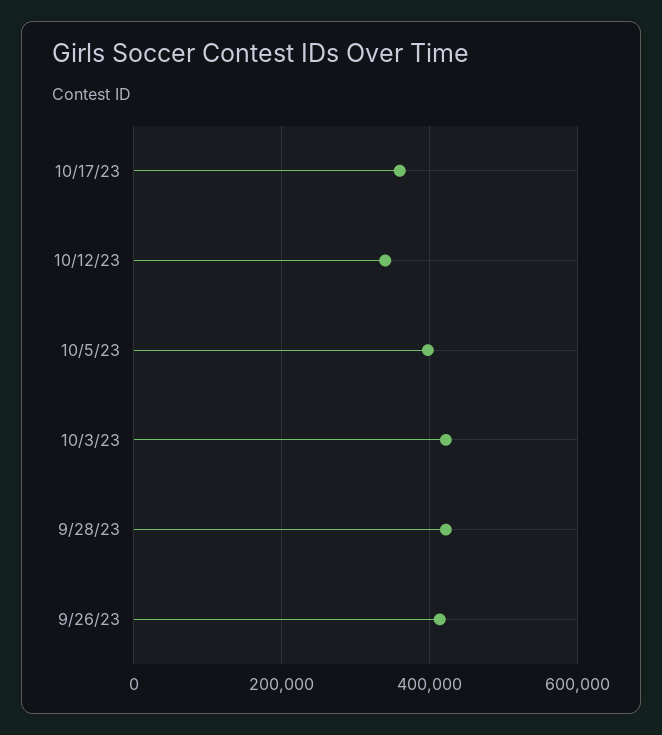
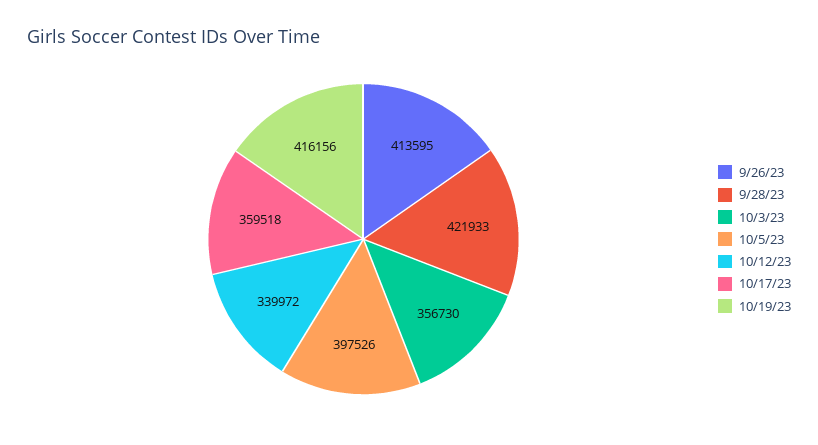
10/3/23: 420000 -> 356730
10/19/23: none -> 416156

